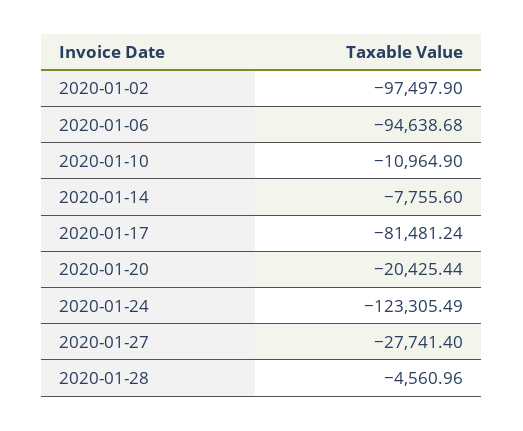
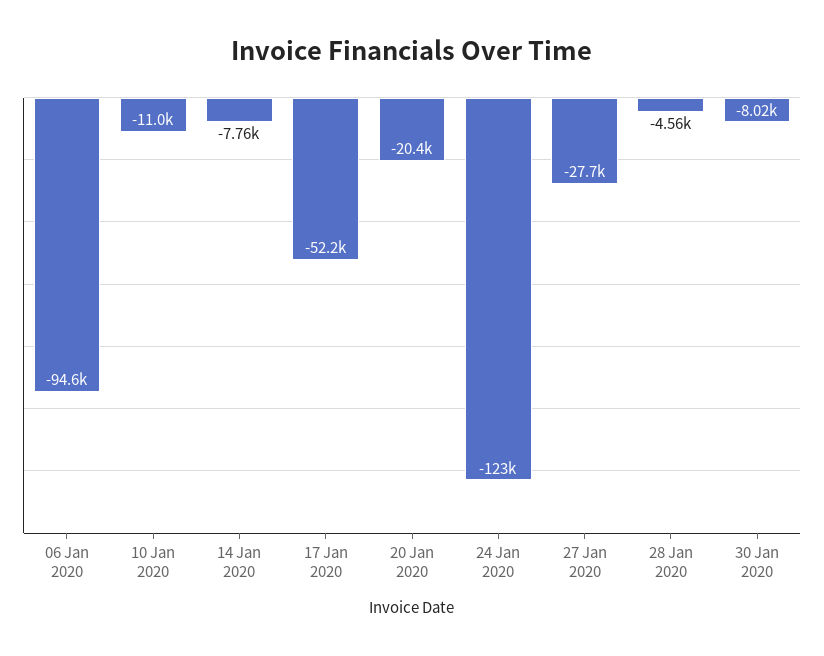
2020-01-02: -97497.9 -> none
2020-01-17: -81481.24 -> -52200
30 Jan 2020: none -> -8020

